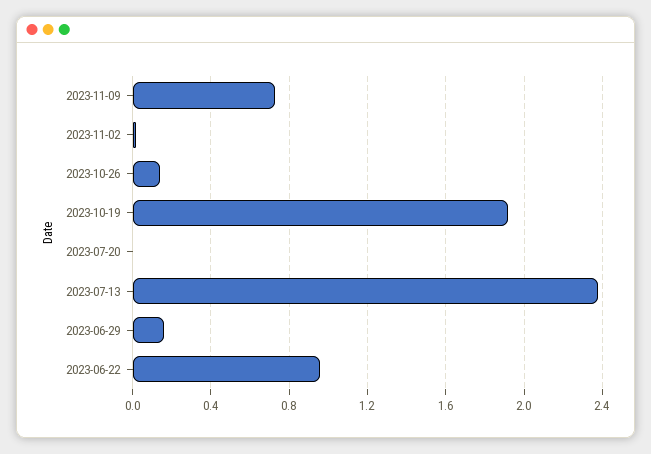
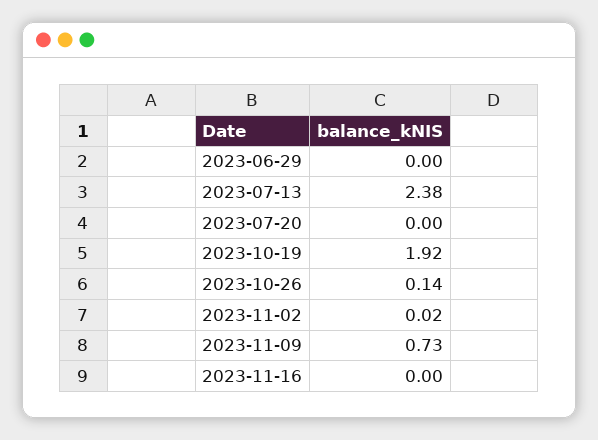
2023-06-29: 0.15 -> 0
2023-06-22: 0.95 -> none
2023-11-16: none -> 0

